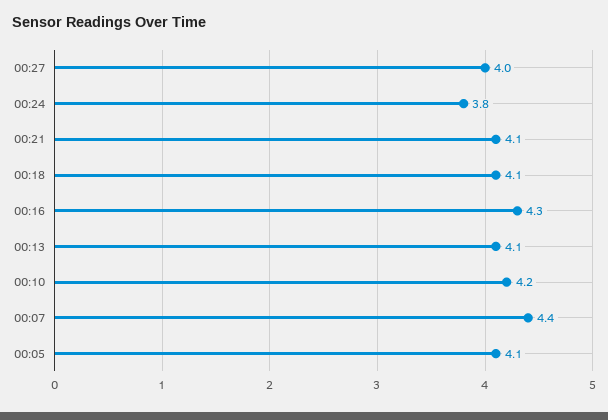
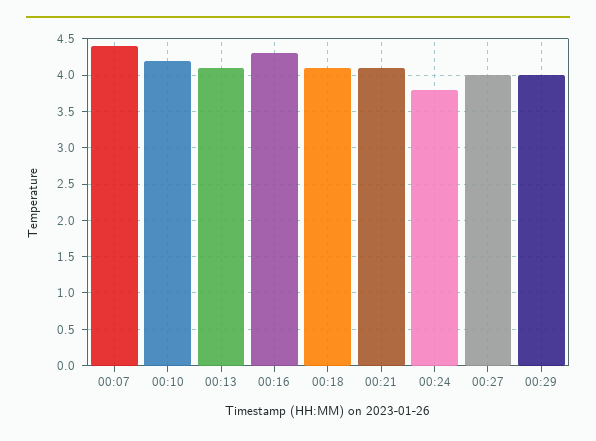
00:05: 4.1 -> none
00:29: none -> 4

